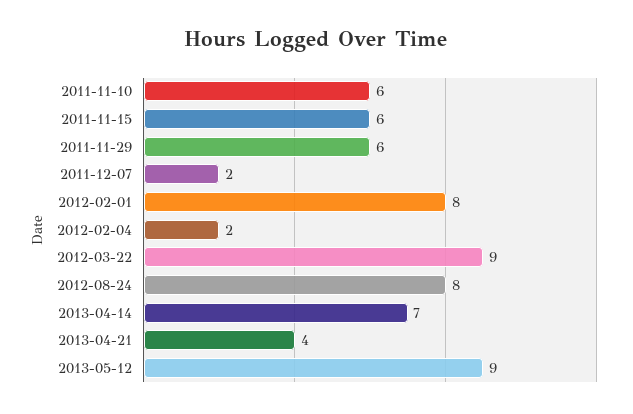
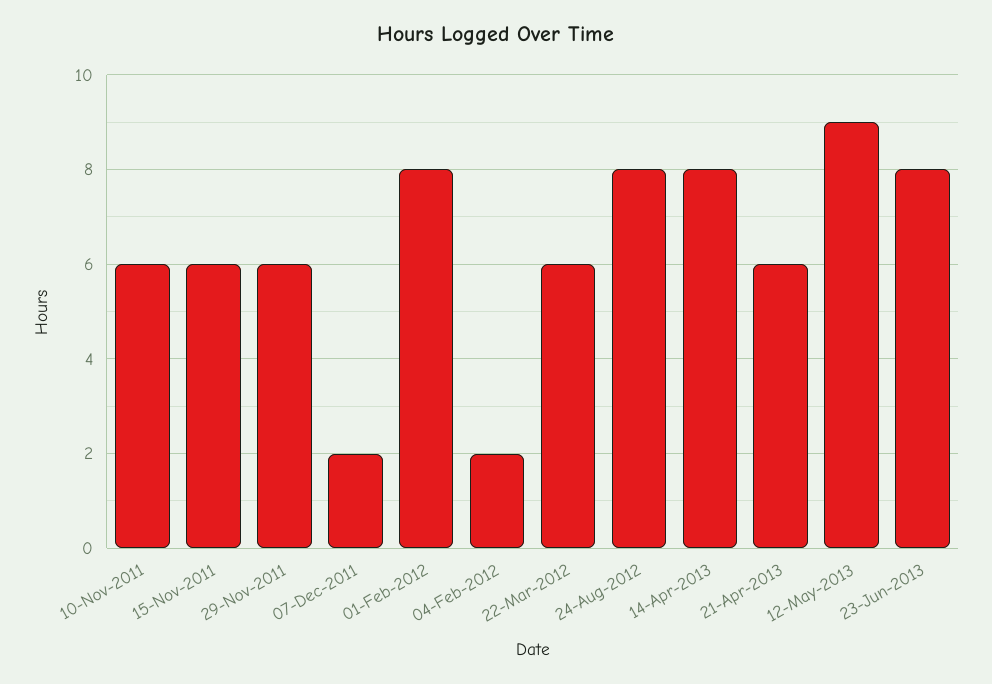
2012-03-22: 9 -> 6
2013-04-14: 7 -> 8
2013-04-21: 4 -> 6
23-Jun-2013: none -> 8

